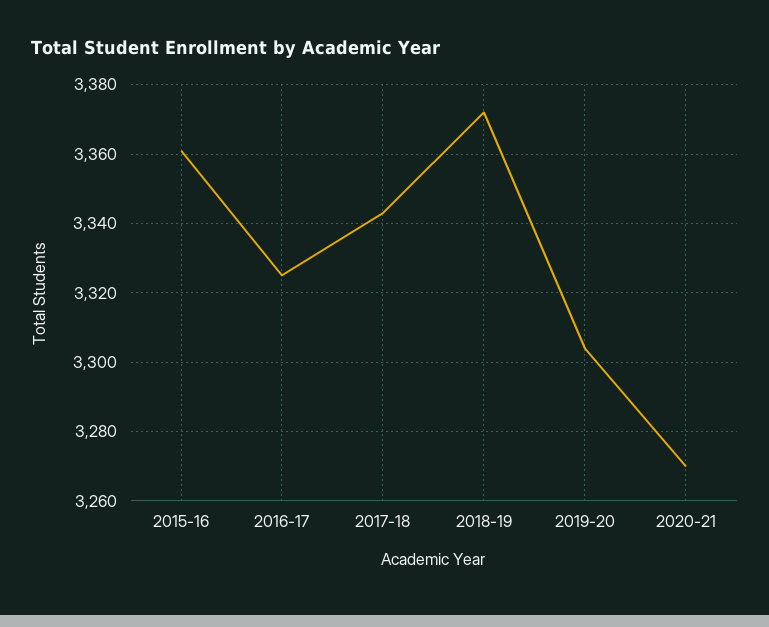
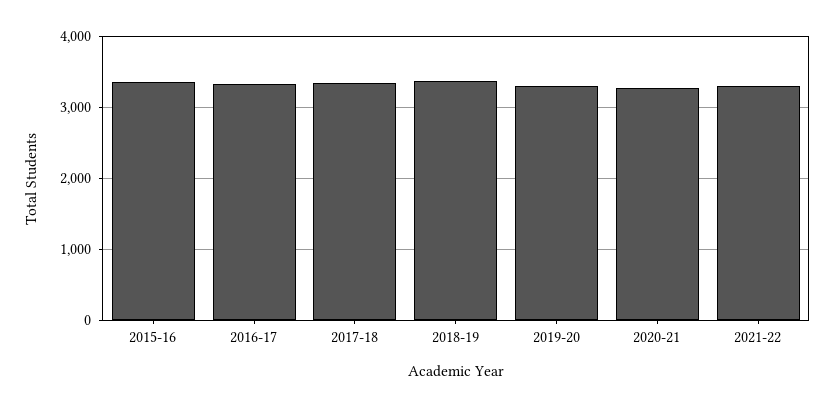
2021-22: none -> 3300

